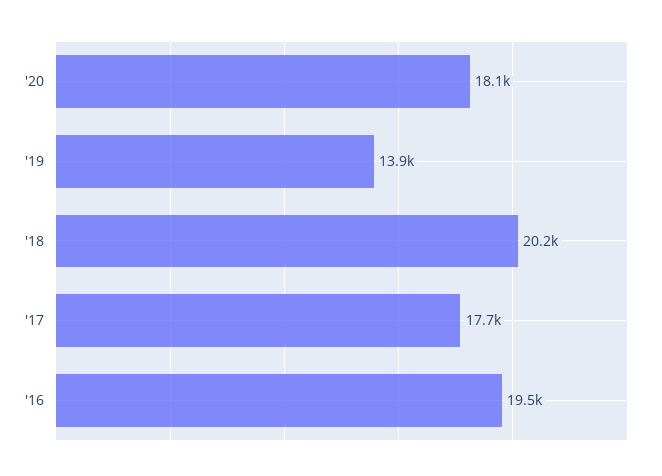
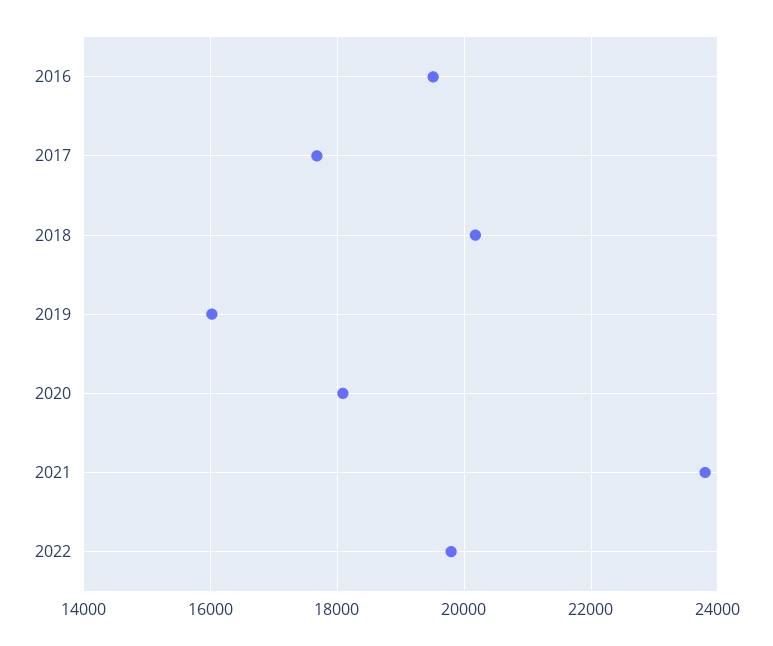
'19: 13900 -> 16000
2021: none -> 23800
2022: none -> 19800

